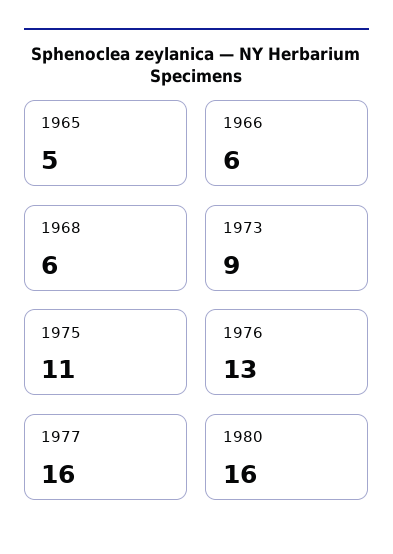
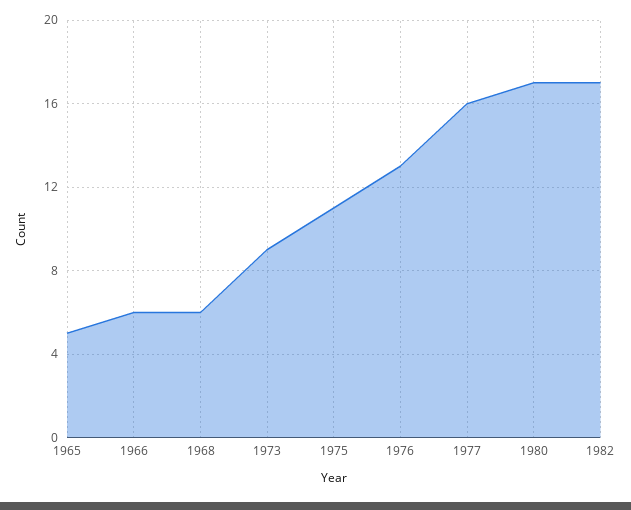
1980: 16 -> 17
1982: none -> 17

